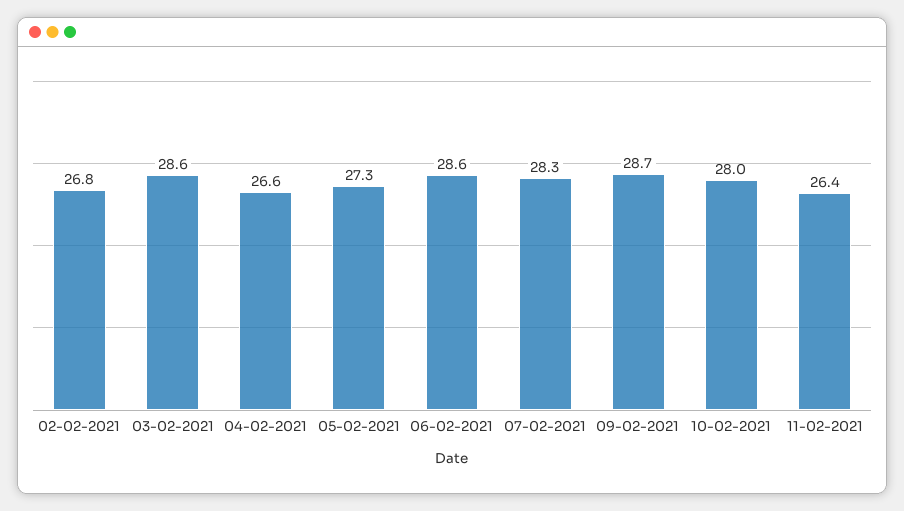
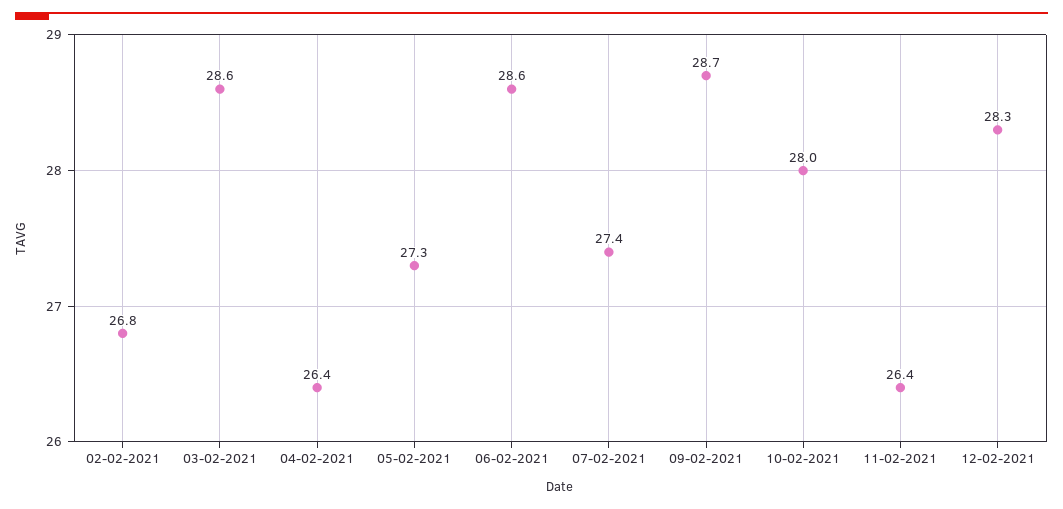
04-02-2021: 26.6 -> 26.4
07-02-2021: 28.3 -> 27.4
12-02-2021: none -> 28.3

